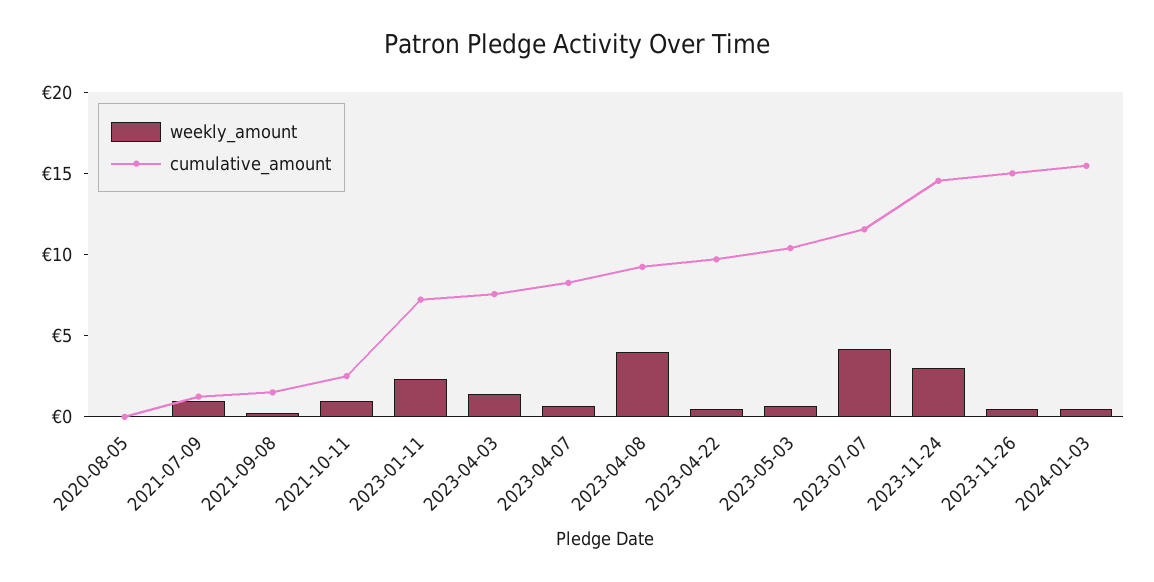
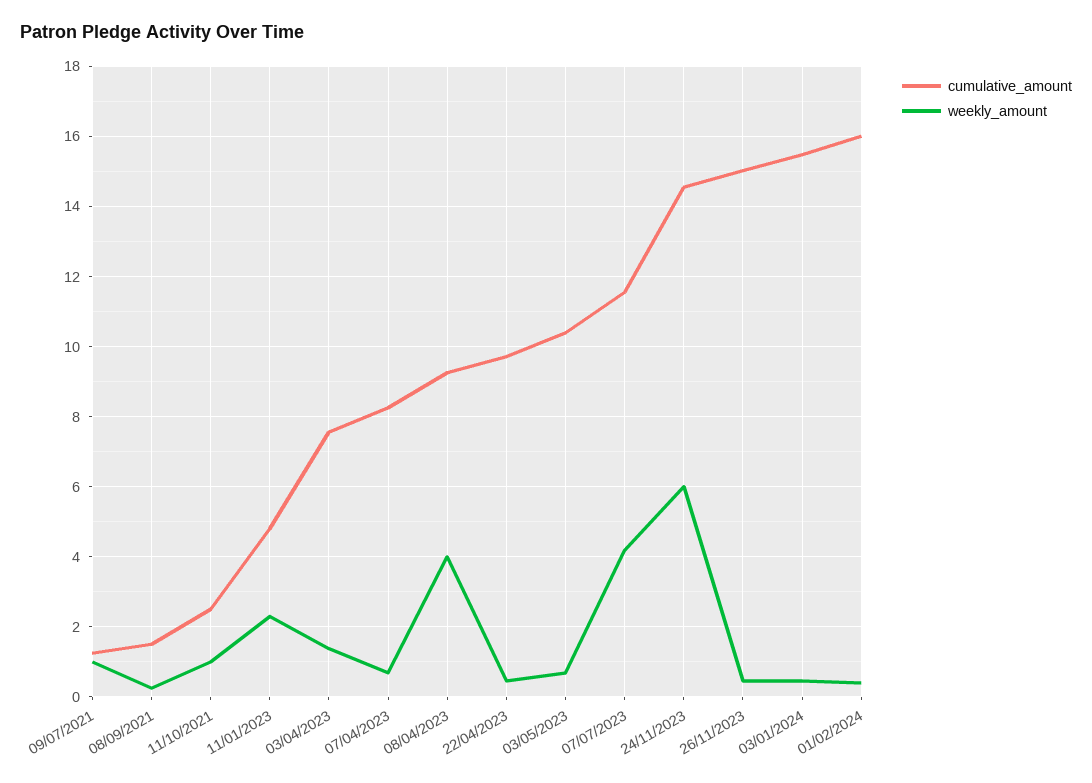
weekly_amount, 2020-08-05: 0 -> none
cumulative_amount, 2020-08-05: 0 -> none
cumulative_amount, 2023-01-11: 7 -> 4.8
weekly_amount, 2023-11-24: 3 -> 6
cumulative_amount, 01/02/2024: none -> 16
weekly_amount, 01/02/2024: none -> 0.4

